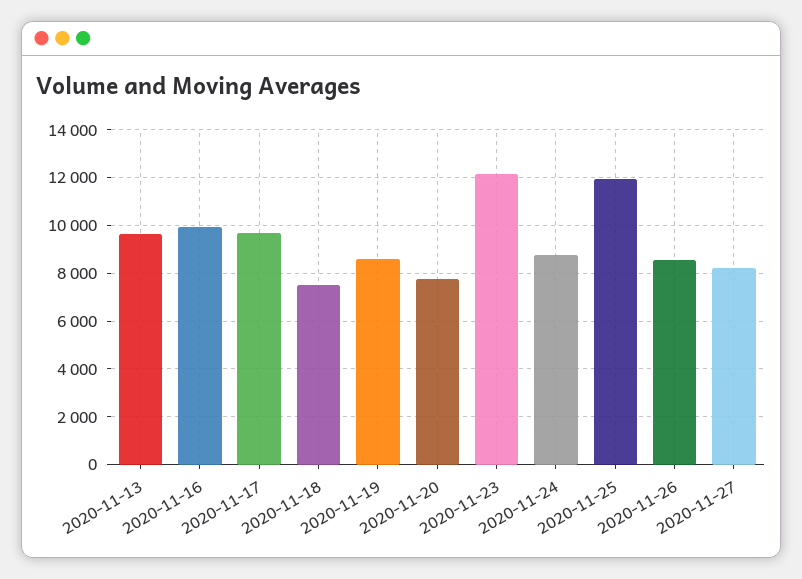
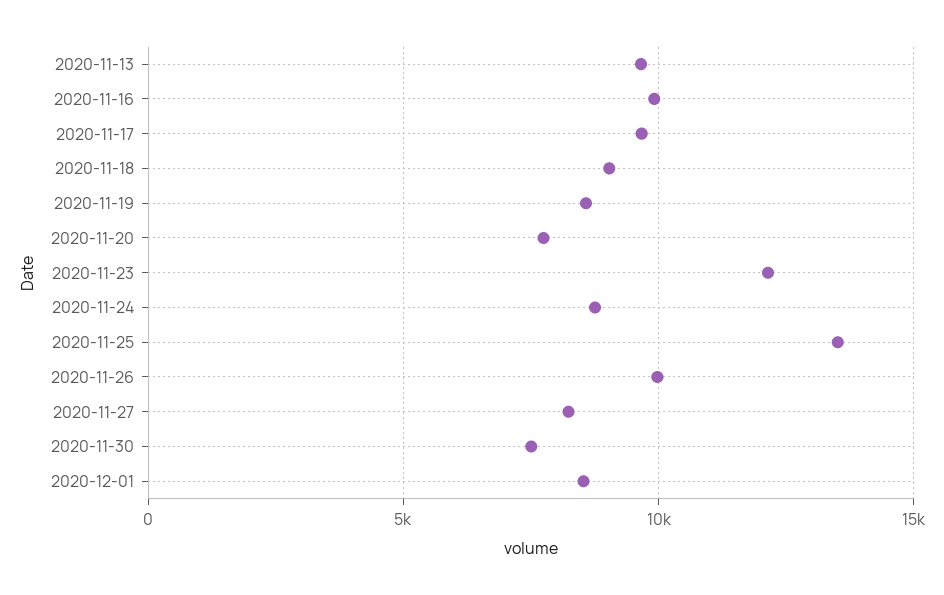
2020-11-18: 7500 -> 9000
2020-11-25: 12000 -> 13500
2020-11-26: 8500 -> 10000
2020-11-30: none -> 7500
2020-12-01: none -> 8500

